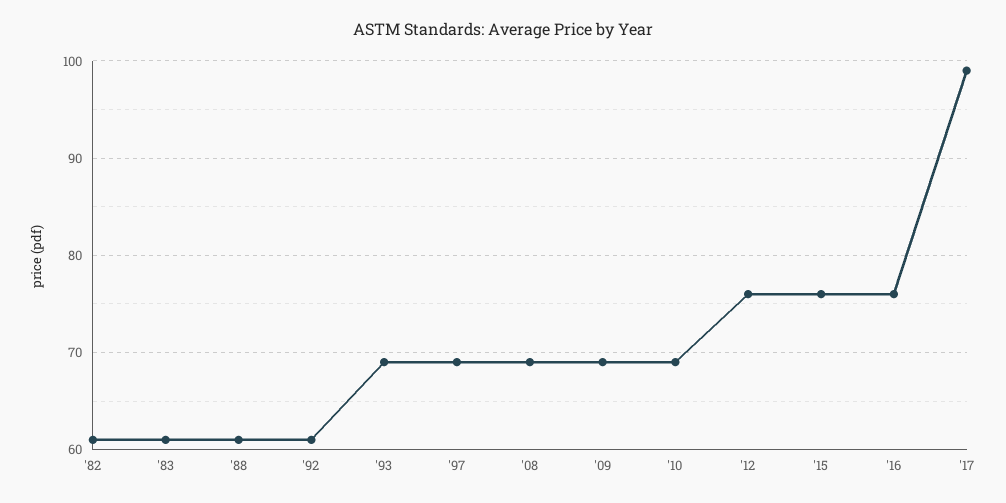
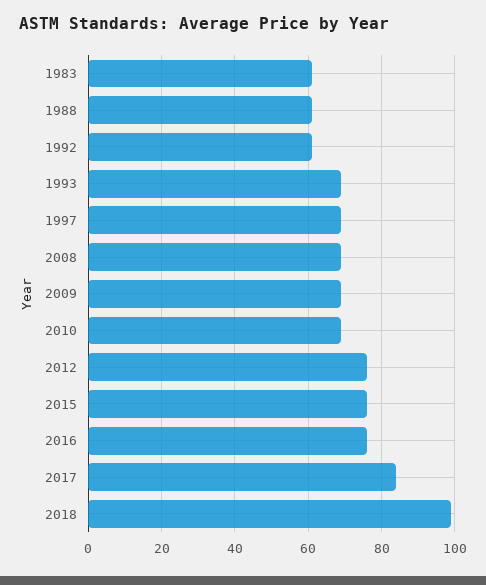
'82: 61 -> none
'17: 99 -> 85
2018: none -> 100

